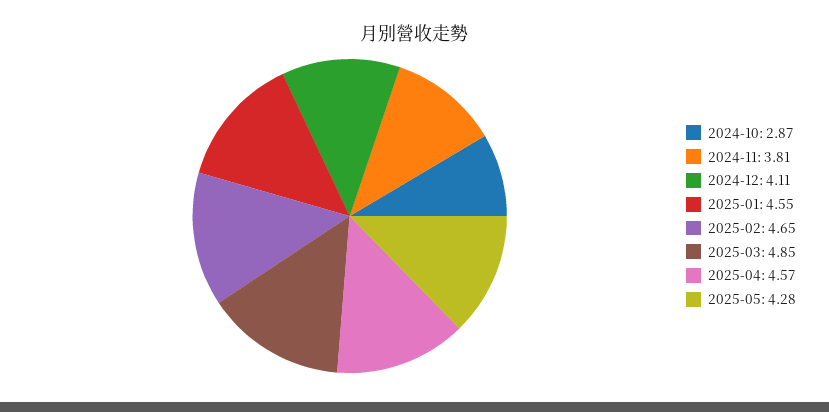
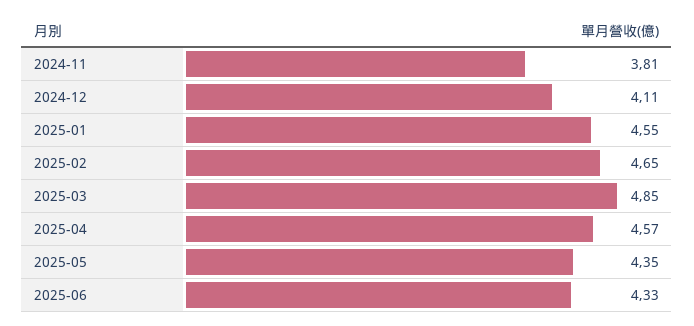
2024-10: 2.87 -> none
2025-05: 4.28 -> 4.35
2025-06: none -> 4.33

